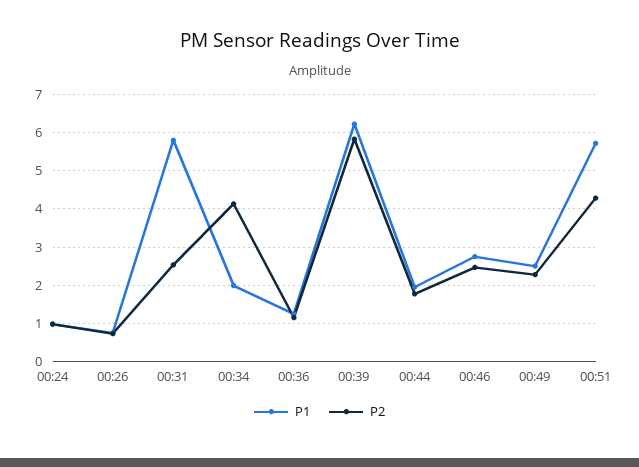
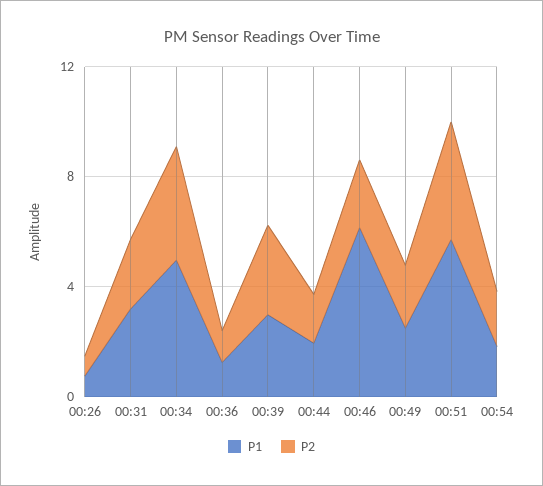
P1, 00:24: 1 -> none
P2, 00:24: 1 -> none
P1, 00:31: 5.8 -> 3
P1, 00:34: 2 -> 5
P1, 00:39: 6.2 -> 3
P2, 00:39: 5.8 -> 3
P1, 00:46: 2.8 -> 6
P1, 00:54: none -> 2
P2, 00:54: none -> 2

